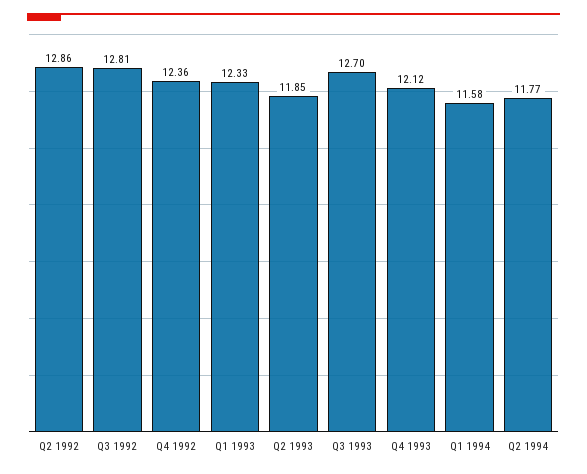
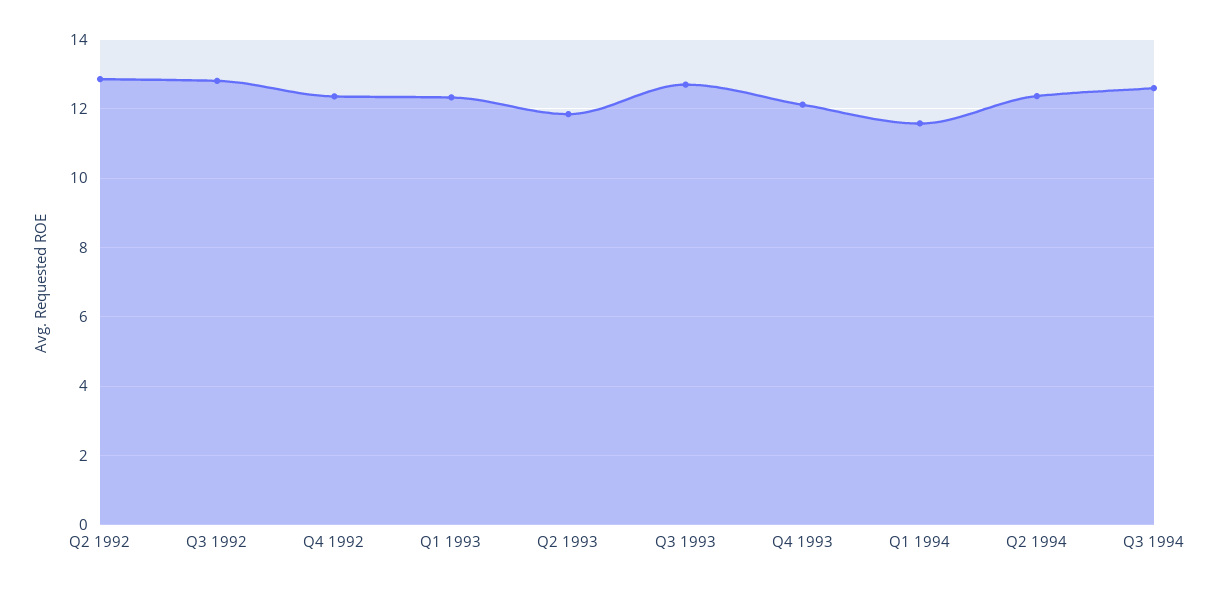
Q2 1994: 11.77 -> 12.4
Q3 1994: none -> 12.6

